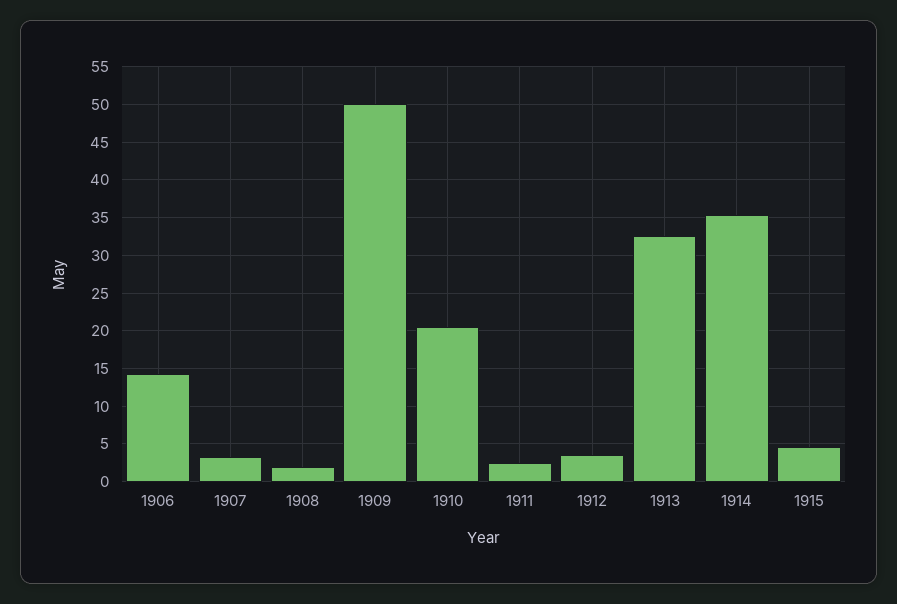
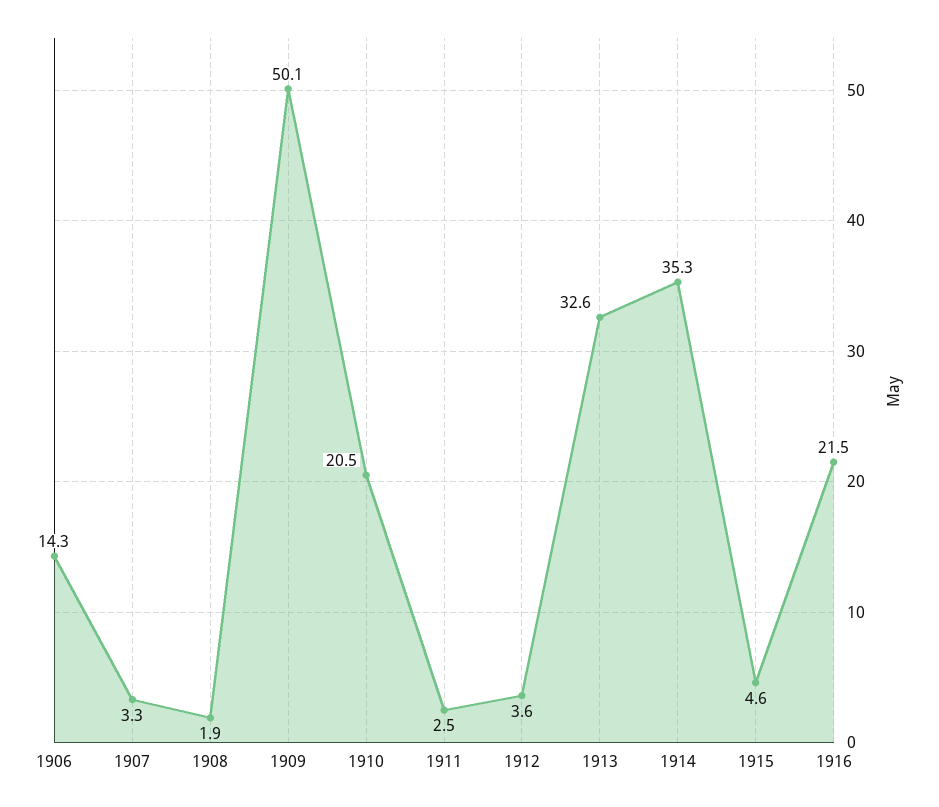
1916: none -> 21.5

